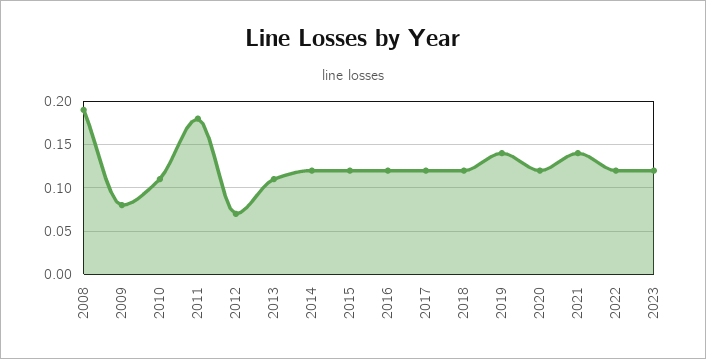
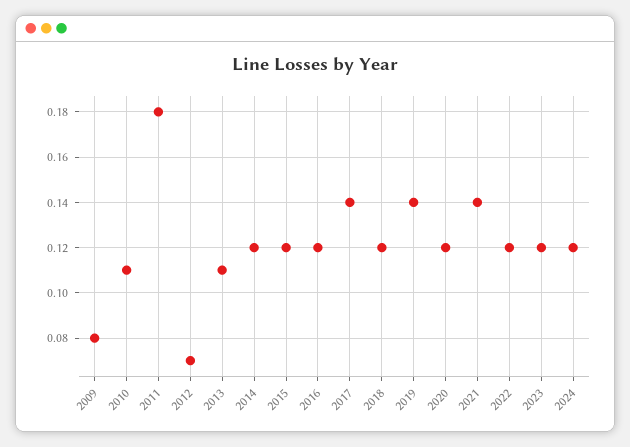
2008: 0.19 -> none
2017: 0.12 -> 0.14
2024: none -> 0.12

